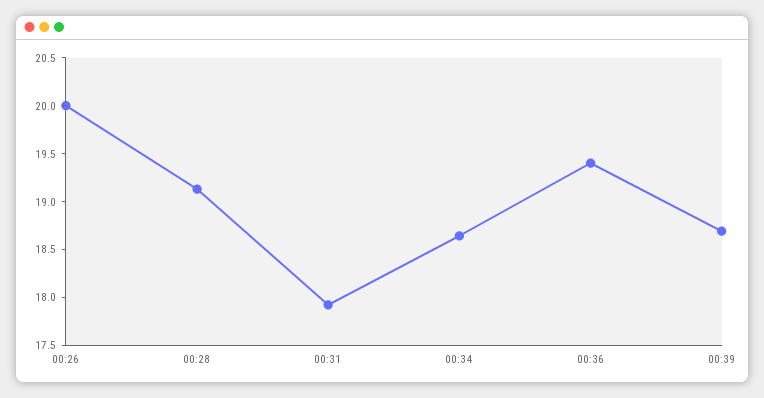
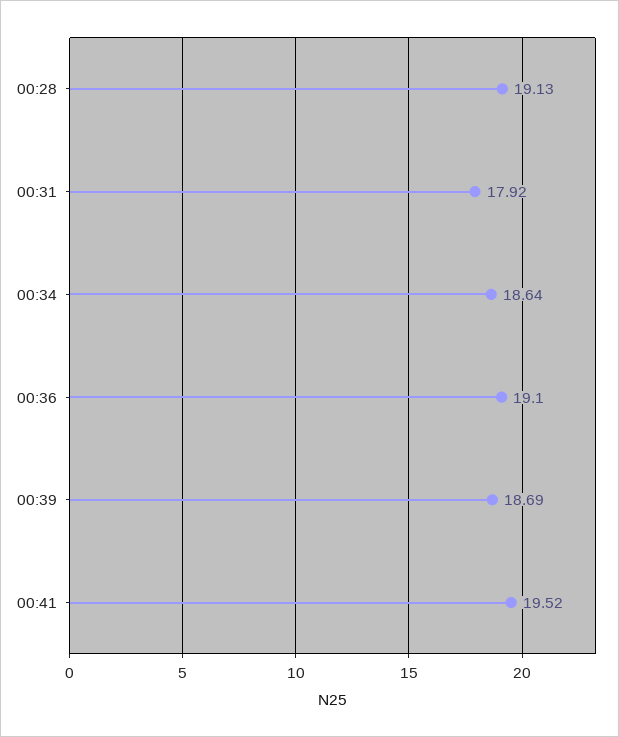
00:26: 20 -> none
00:36: 19.4 -> 19.1
00:41: none -> 19.52

